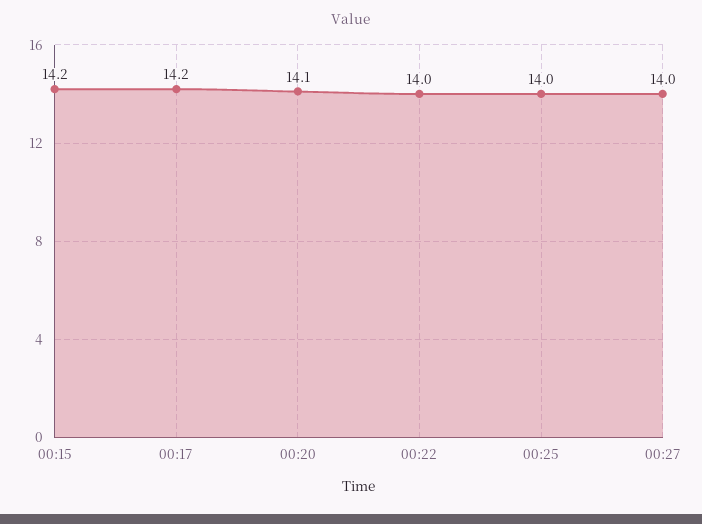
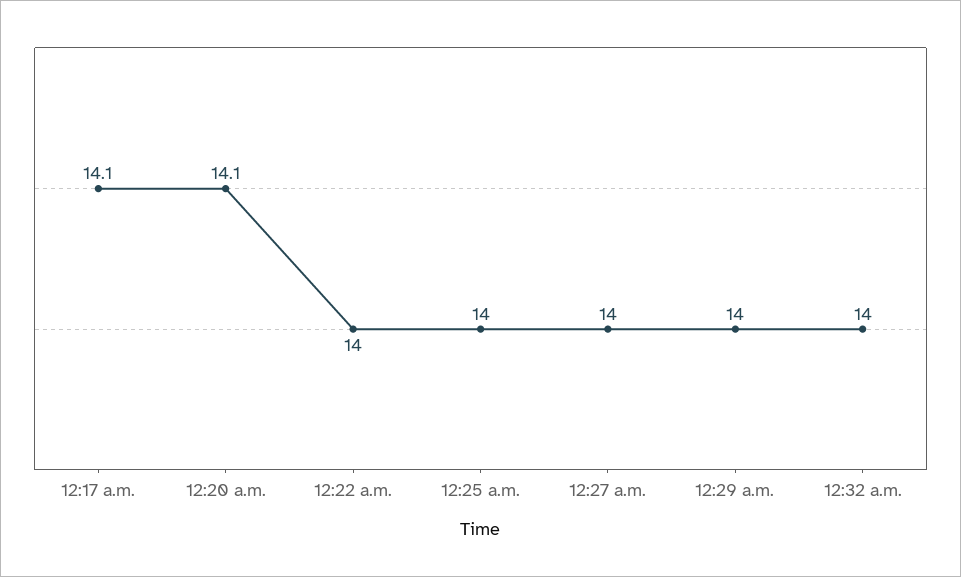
00:15: 14.2 -> none
00:17: 14.2 -> 14.1
12:29 a.m.: none -> 14
12:32 a.m.: none -> 14

